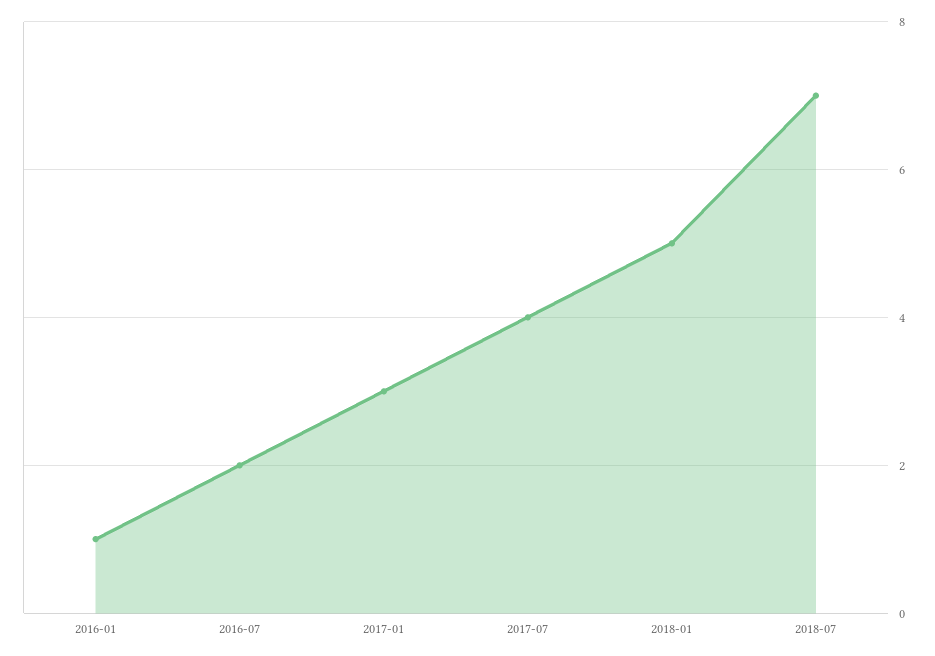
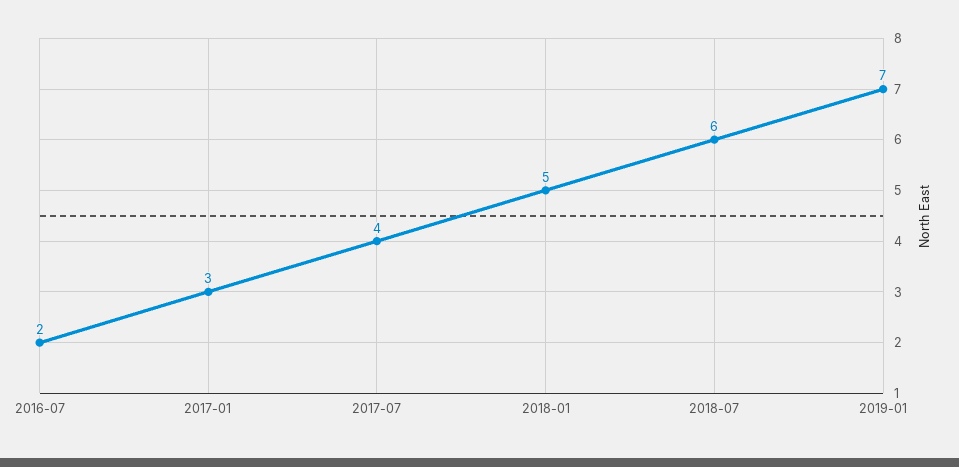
2016-01: 1 -> none
2018-07: 7 -> 6
2019-01: none -> 7

